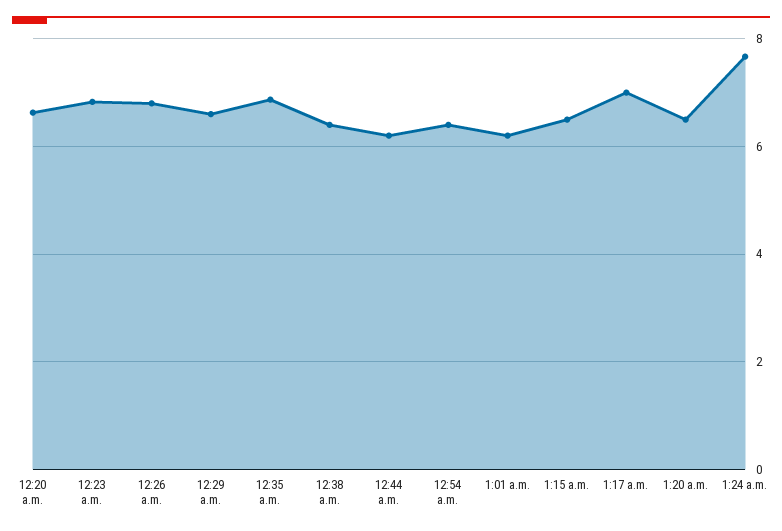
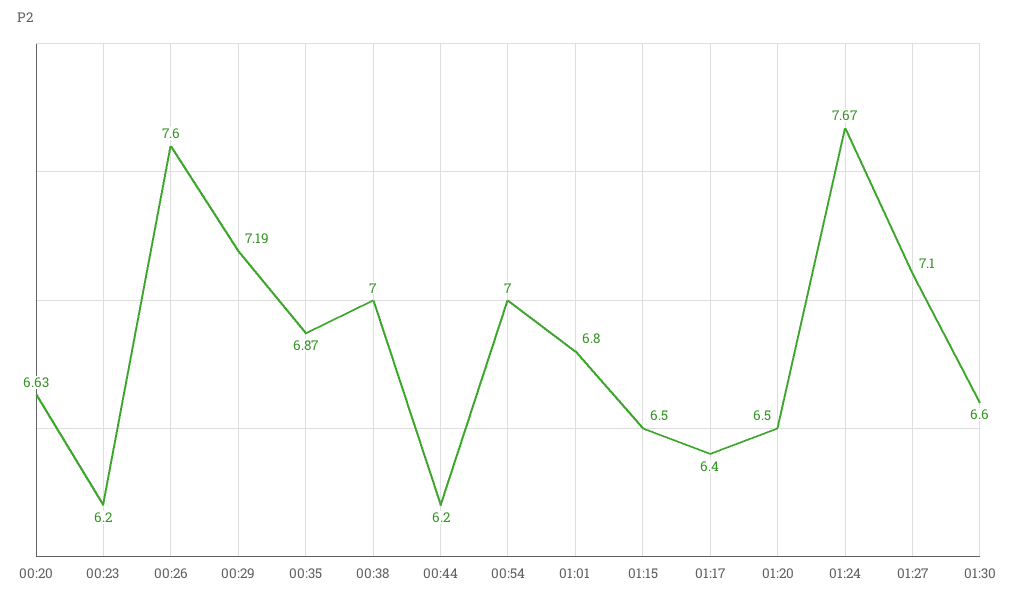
12:23 a.m.: 6.8 -> 6.2
12:26 a.m.: 6.8 -> 7.6
12:29 a.m.: 6.6 -> 7.19
12:38 a.m.: 6.4 -> 7
12:54 a.m.: 6.4 -> 7
1:01 a.m.: 6.2 -> 6.8
1:17 a.m.: 7 -> 6.4
01:27: none -> 7.1
01:30: none -> 6.6

